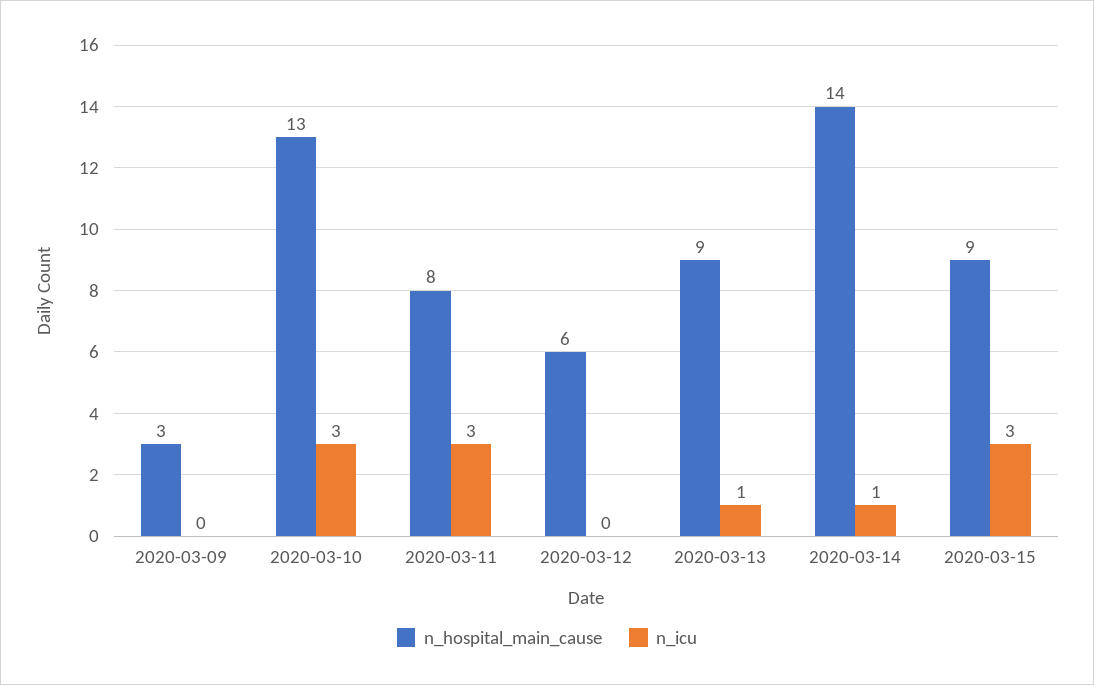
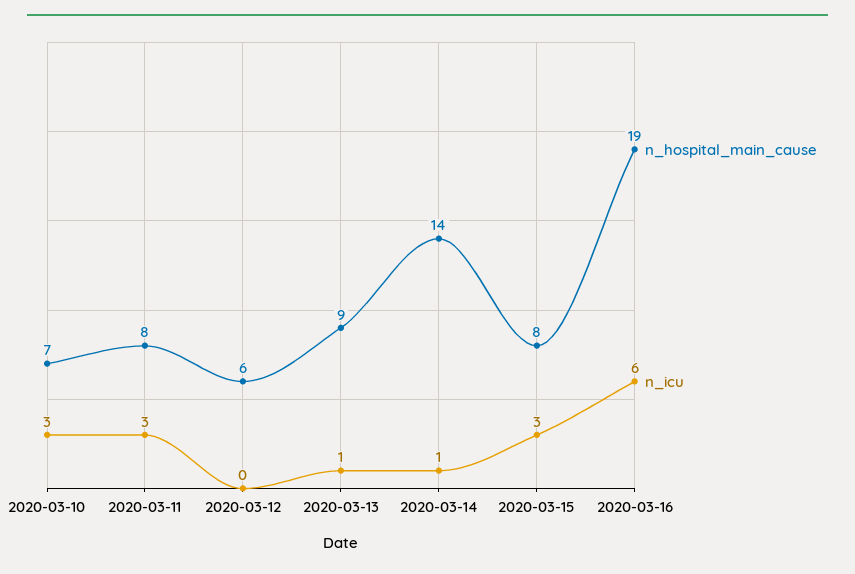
n_hospital_main_cause, 2020-03-09: 3 -> none
n_icu, 2020-03-09: 0 -> none
n_hospital_main_cause, 2020-03-10: 13 -> 7
n_hospital_main_cause, 2020-03-15: 9 -> 8
n_hospital_main_cause, 2020-03-16: none -> 19
n_icu, 2020-03-16: none -> 6

